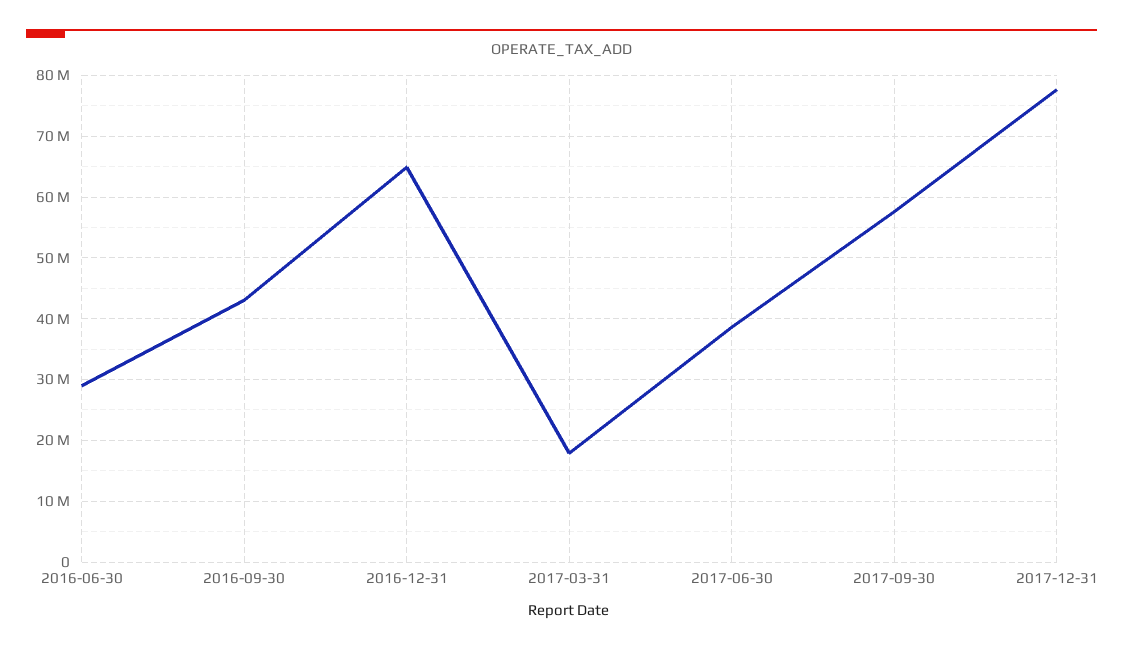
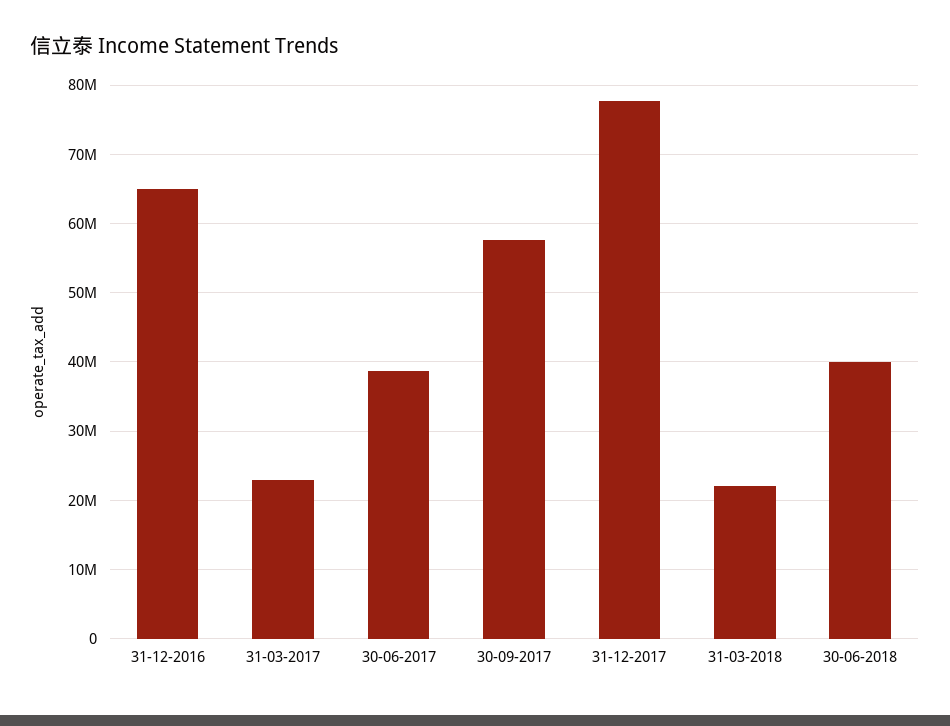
2016-06-30: 29000000 -> none
2016-09-30: 43000000 -> none
2017-03-31: 18000000 -> 23000000
31-03-2018: none -> 22000000
30-06-2018: none -> 40000000

